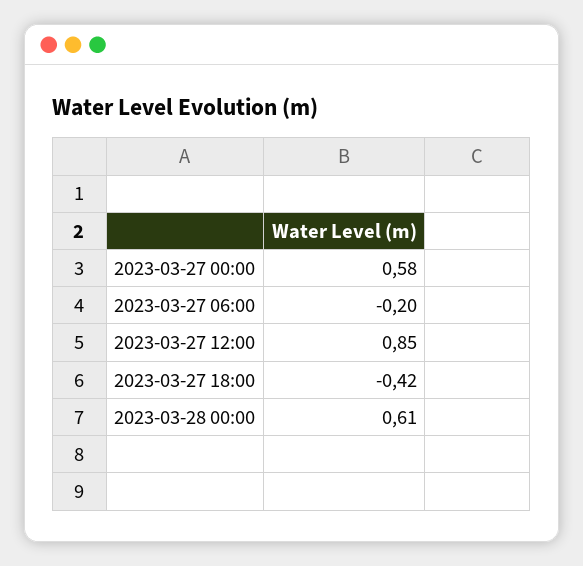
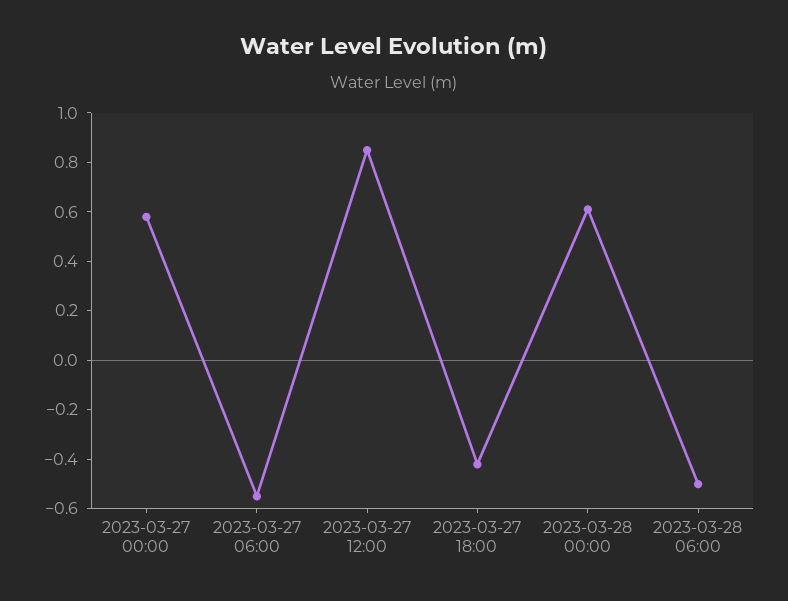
2023-03-27 06:00: -0.2 -> -0.55
2023-03-28 06:00: none -> -0.5

